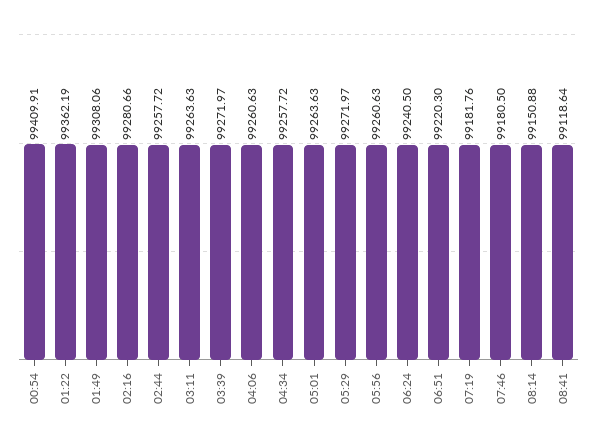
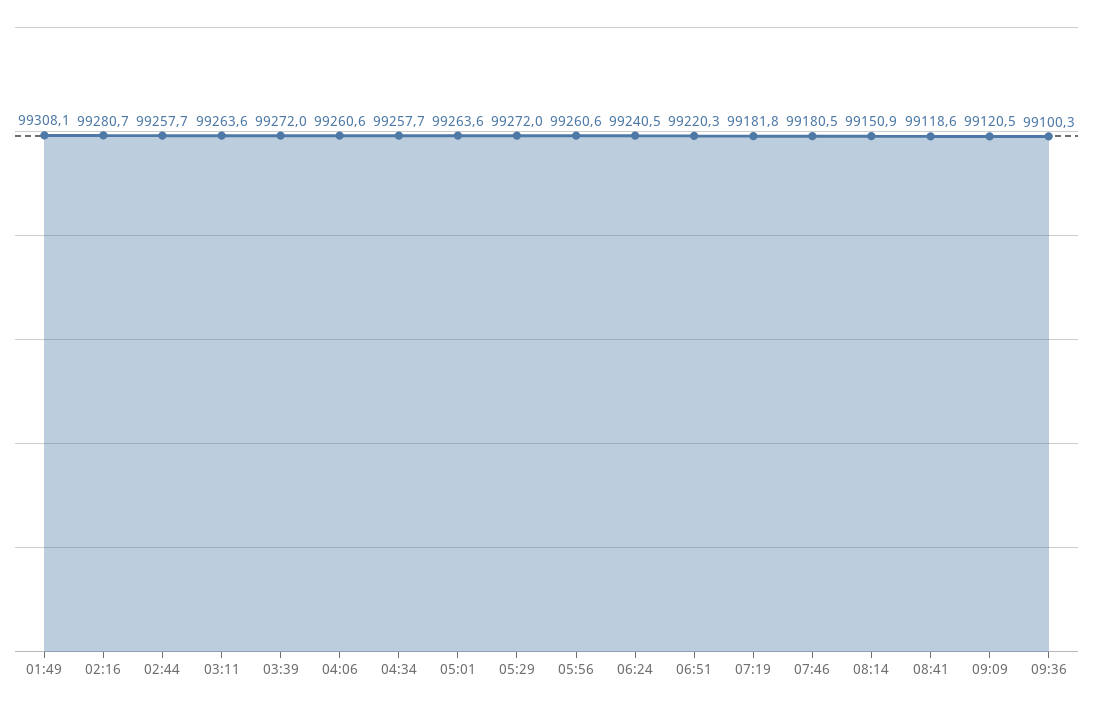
00:54: 99409.91 -> none
01:22: 99362.19 -> none
09:09: none -> 99120.5
09:36: none -> 99100.3

